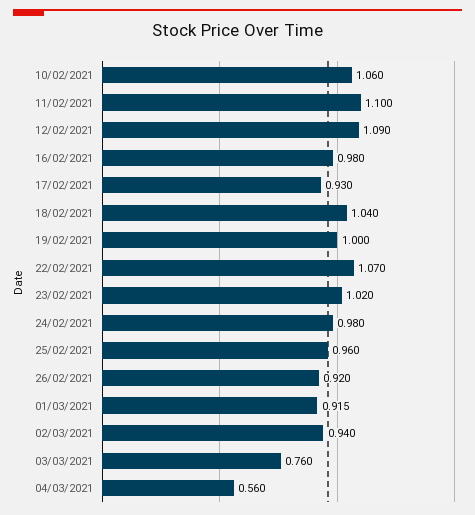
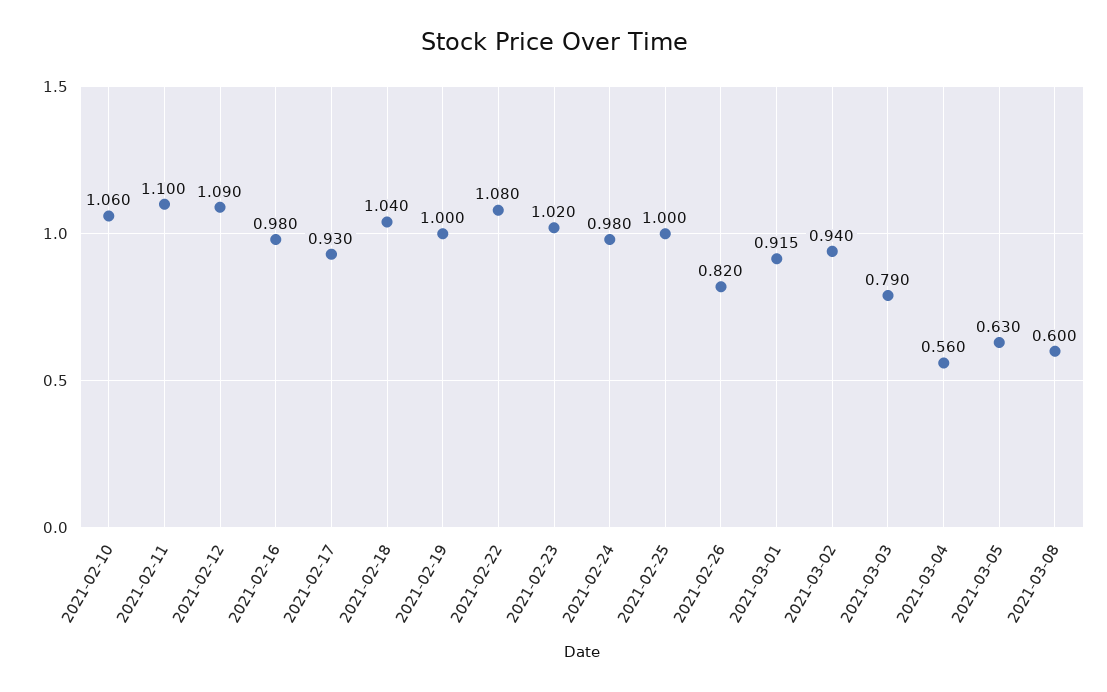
22/02/2021: 1.07 -> 1.08
25/02/2021: 0.96 -> 1
26/02/2021: 0.92 -> 0.82
03/03/2021: 0.76 -> 0.79
2021-03-05: none -> 0.63
2021-03-08: none -> 0.6

